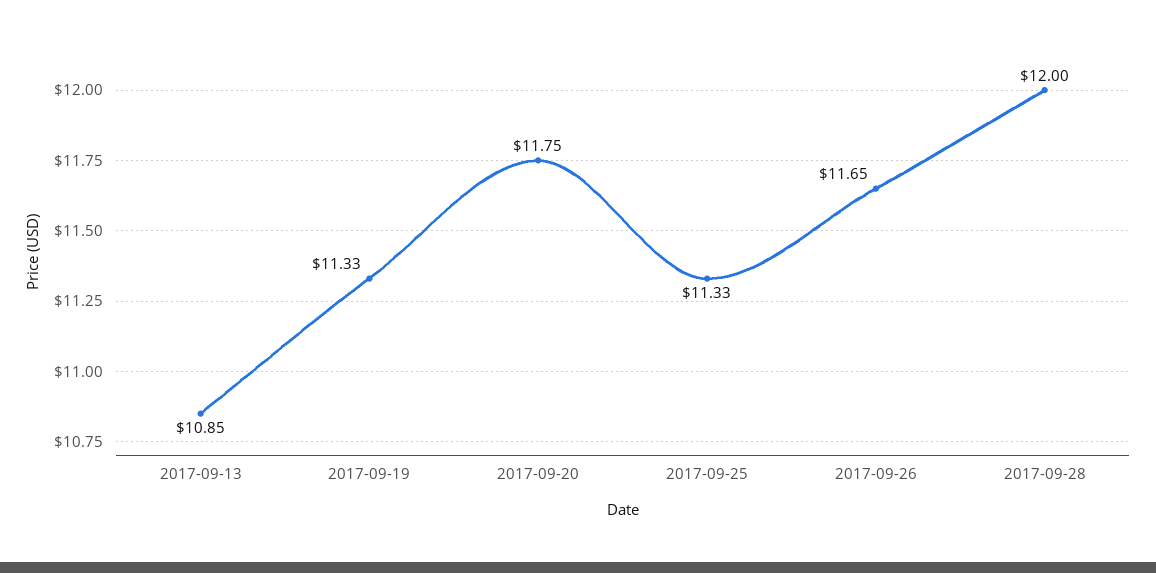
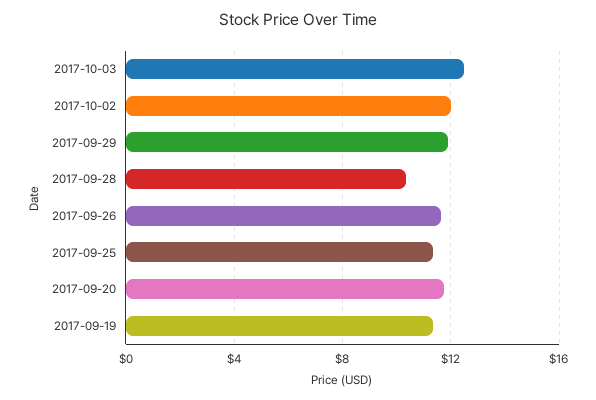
2017-09-13: 10.85 -> none
2017-09-28: 12 -> 10.5
2017-10-03: none -> 12.5
2017-10-02: none -> 12
2017-09-29: none -> 12

